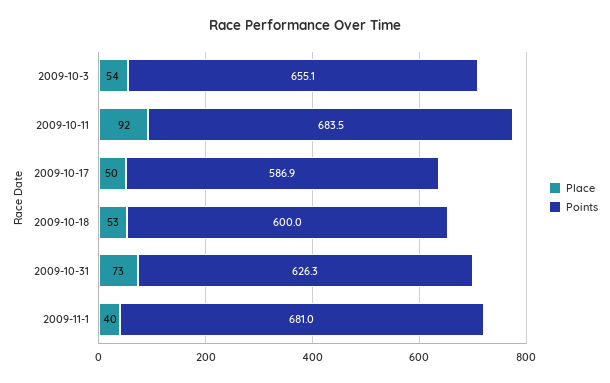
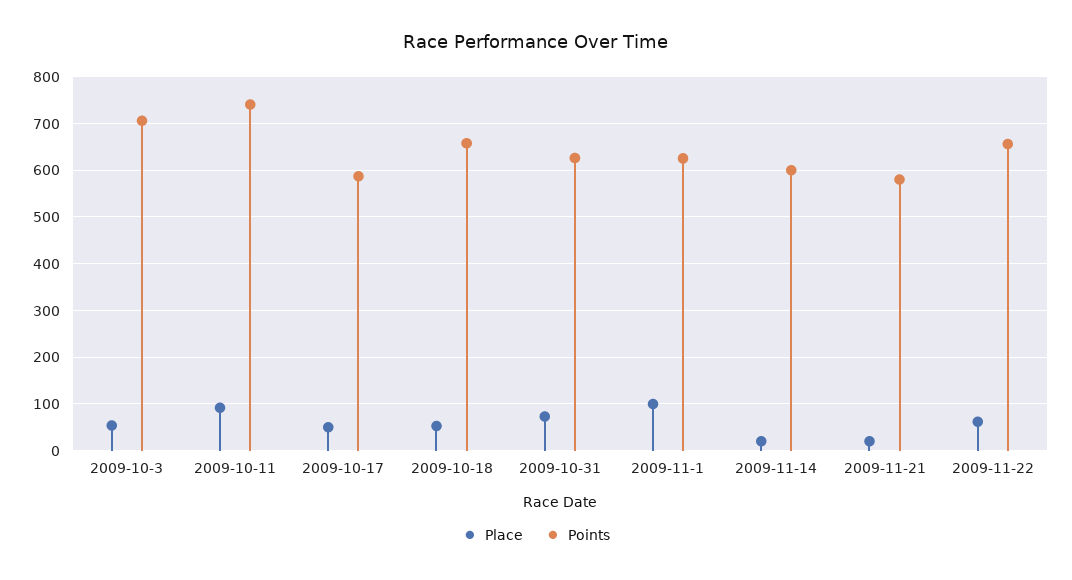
Points, 2009-10-3: 655.1 -> 700
Points, 2009-10-11: 683.5 -> 740
Points, 2009-10-18: 600 -> 660
Place, 2009-11-1: 40 -> 100
Points, 2009-11-1: 681 -> 620
Place, 2009-11-14: none -> 20
Points, 2009-11-14: none -> 600
Place, 2009-11-21: none -> 20
Points, 2009-11-21: none -> 580
Place, 2009-11-22: none -> 60
Points, 2009-11-22: none -> 660

